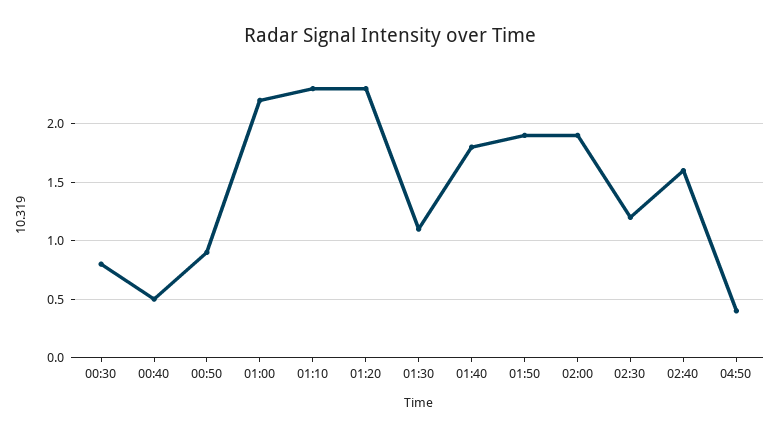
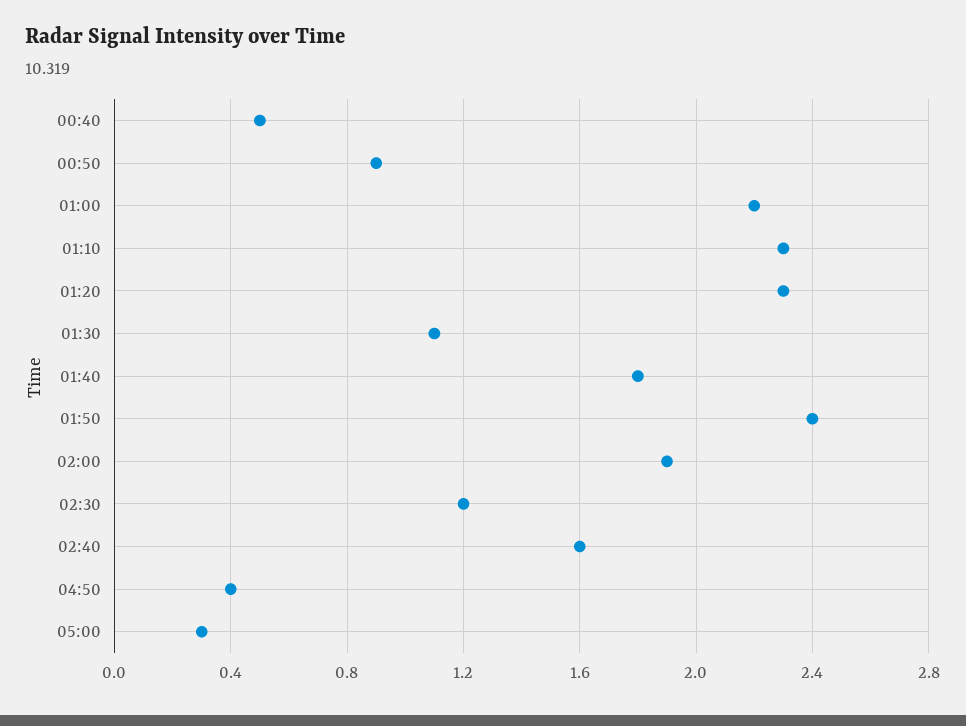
00:30: 0.8 -> none
01:50: 1.9 -> 2.4
05:00: none -> 0.3

